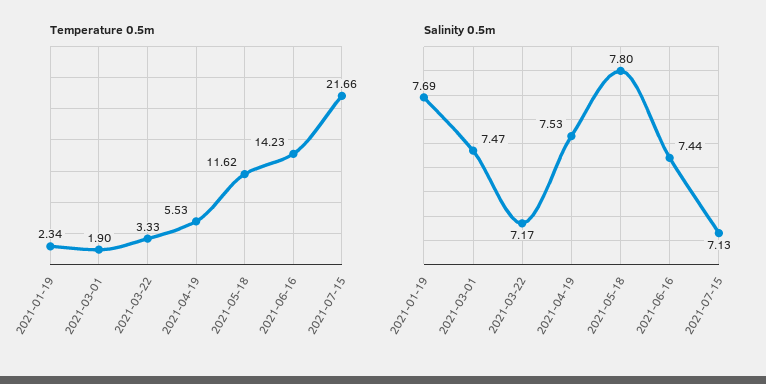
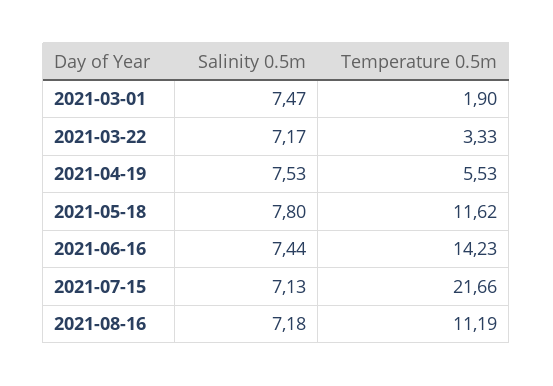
Temperature 0.5m, 2021-01-19: 2.34 -> none
Salinity 0.5m, 2021-01-19: 7.69 -> none
Salinity 0.5m, 2021-08-16: none -> 7.18
Temperature 0.5m, 2021-08-16: none -> 11.19

